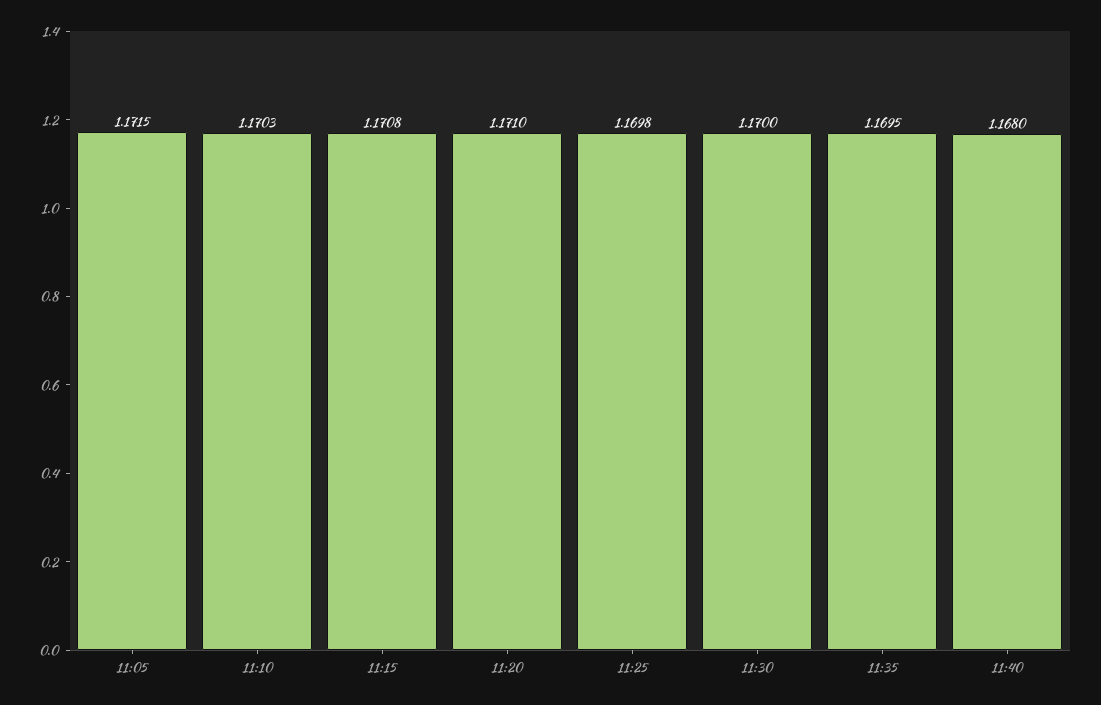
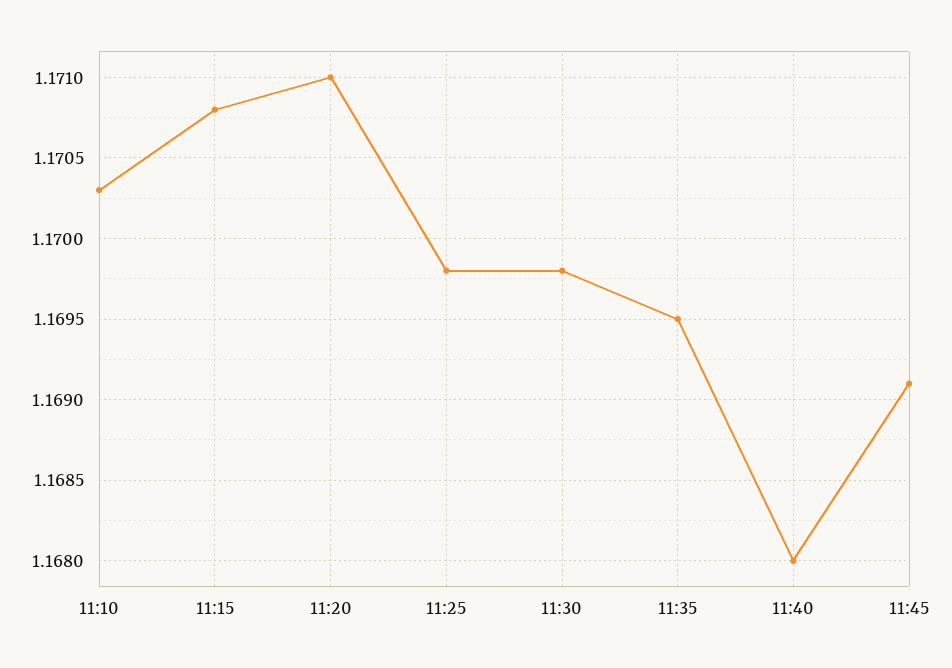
11:05: 1.1715 -> none
11:30: 1.17 -> 1.1698
11:45: none -> 1.1691

